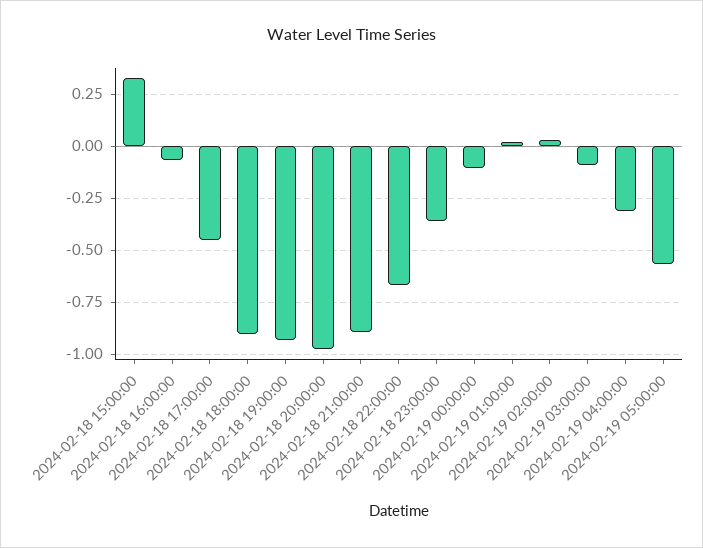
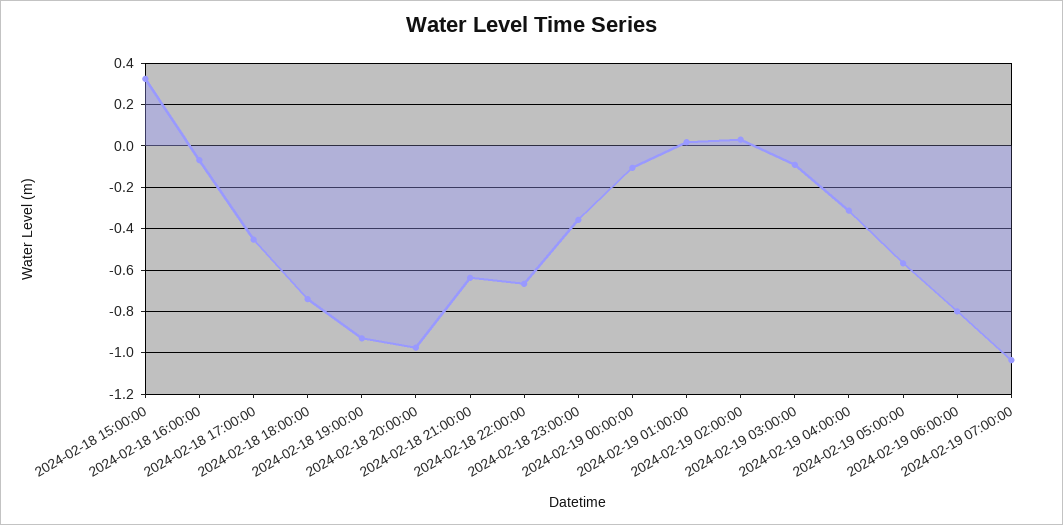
2024-02-18 18:00:00: -0.9 -> -0.75
2024-02-18 21:00:00: -0.9 -> -0.65
2024-02-19 06:00:00: none -> -0.8
2024-02-19 07:00:00: none -> -1.05

